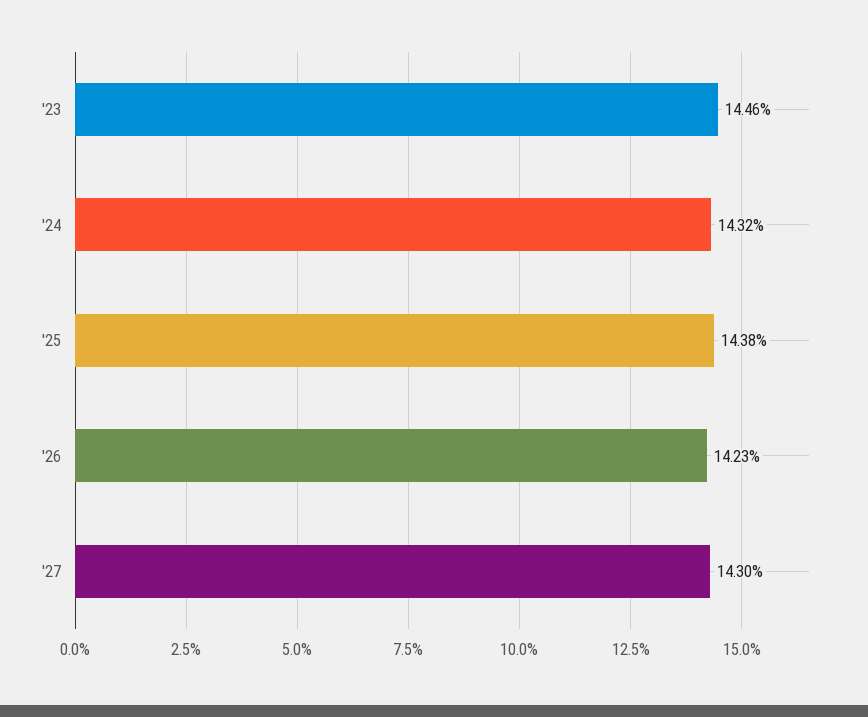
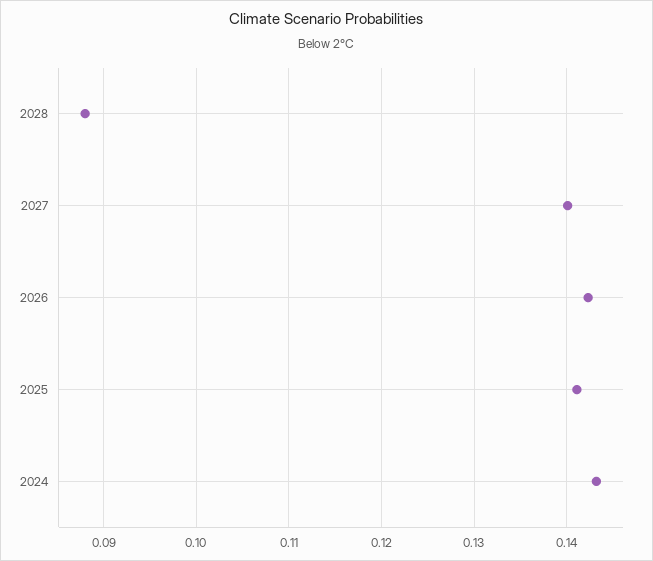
'23: 0.1446 -> none
'25: 0.1438 -> 0.141
'27: 0.143 -> 0.14
2028: none -> 0.088

